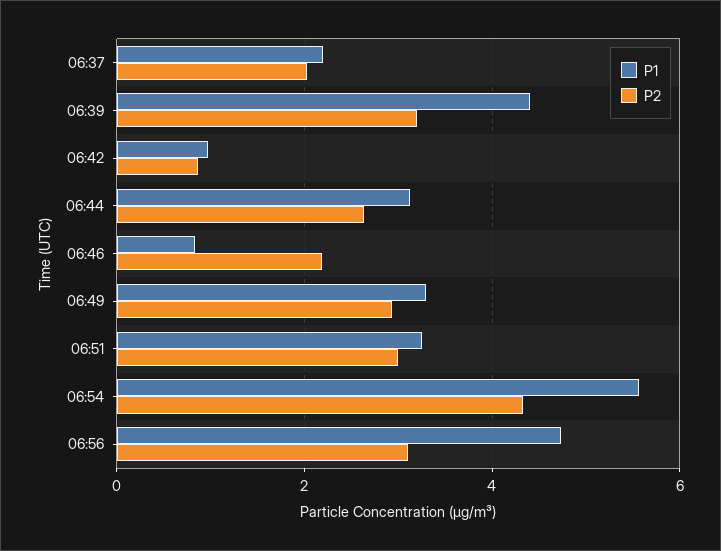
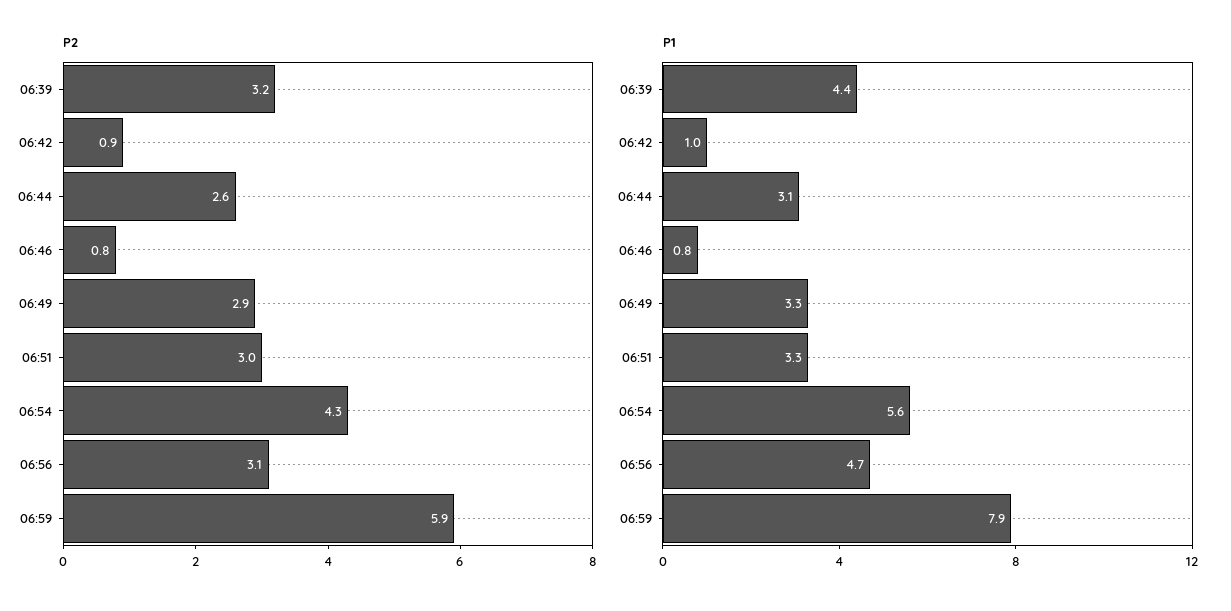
P1, 06:37: 2.2 -> none
P2, 06:37: 2 -> none
P2, 06:46: 2.2 -> 0.8
P2, 06:59: none -> 5.9
P1, 06:59: none -> 7.9

